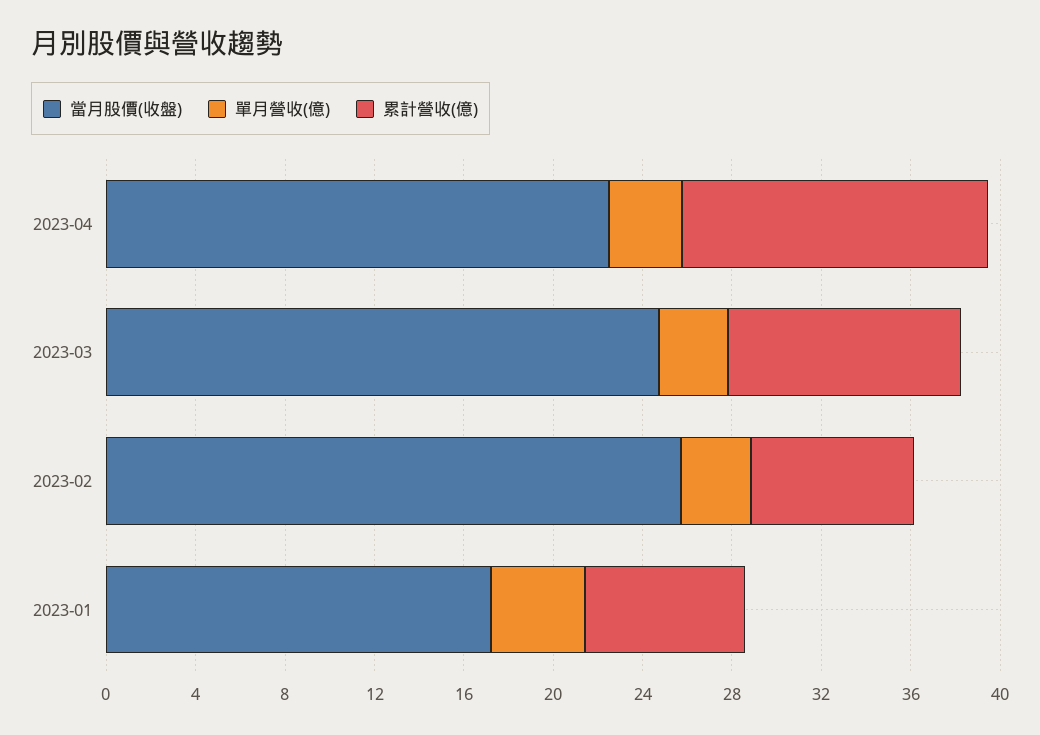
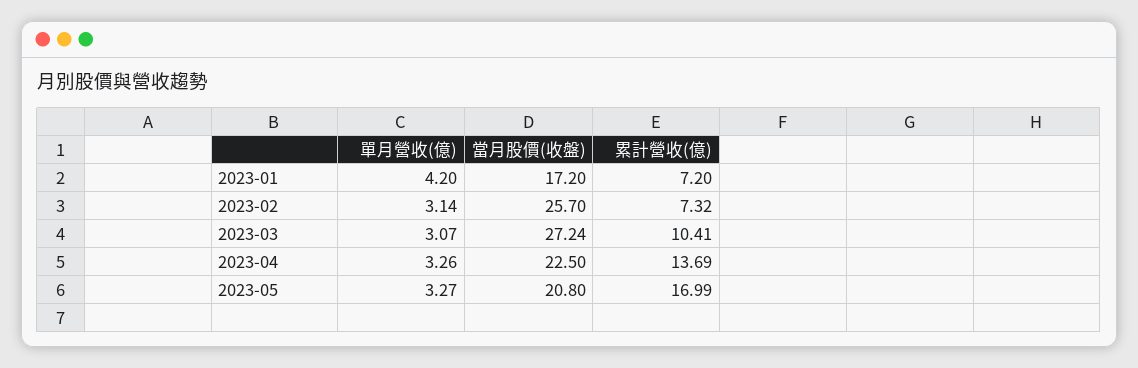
當月股價(收盤), 2023-03: 25 -> 27.24
單月營收(億), 2023-05: none -> 3.27
當月股價(收盤), 2023-05: none -> 20.8
累計營收(億), 2023-05: none -> 16.99

